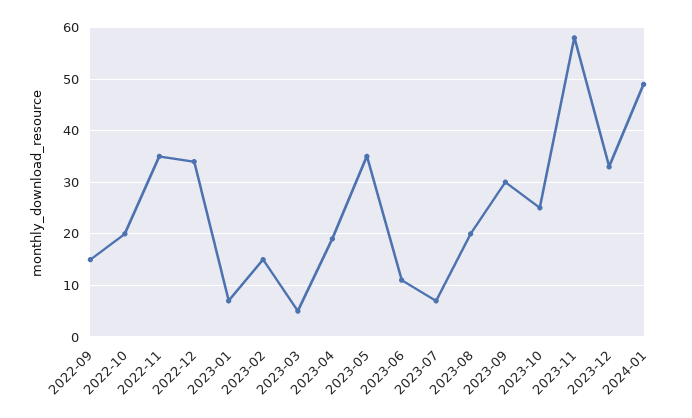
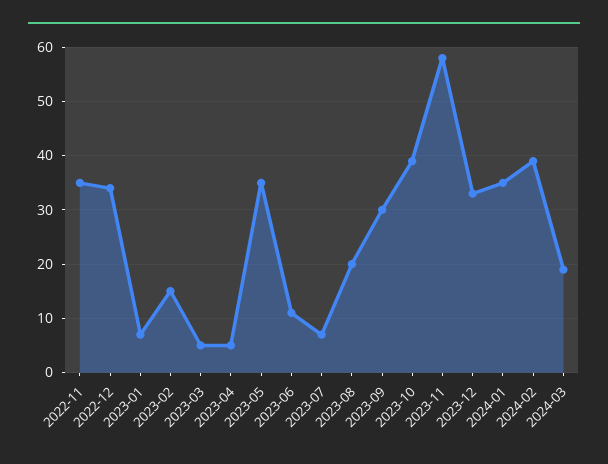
2022-09: 15 -> none
2022-10: 20 -> none
2023-04: 20 -> 5
2023-10: 25 -> 40
2024-01: 50 -> 35
2024-02: none -> 40
2024-03: none -> 20

